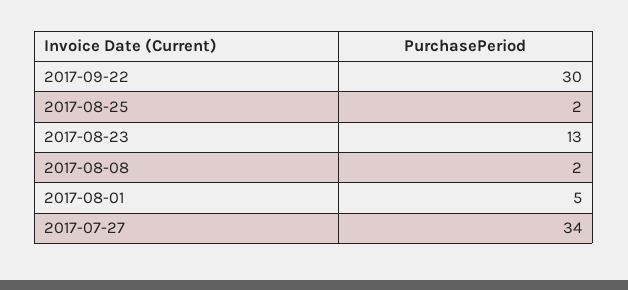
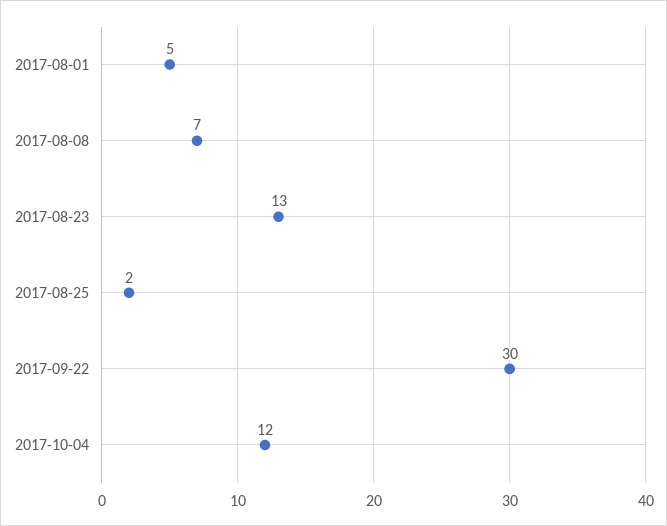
2017-08-08: 2 -> 7
2017-07-27: 34 -> none
2017-10-04: none -> 12

